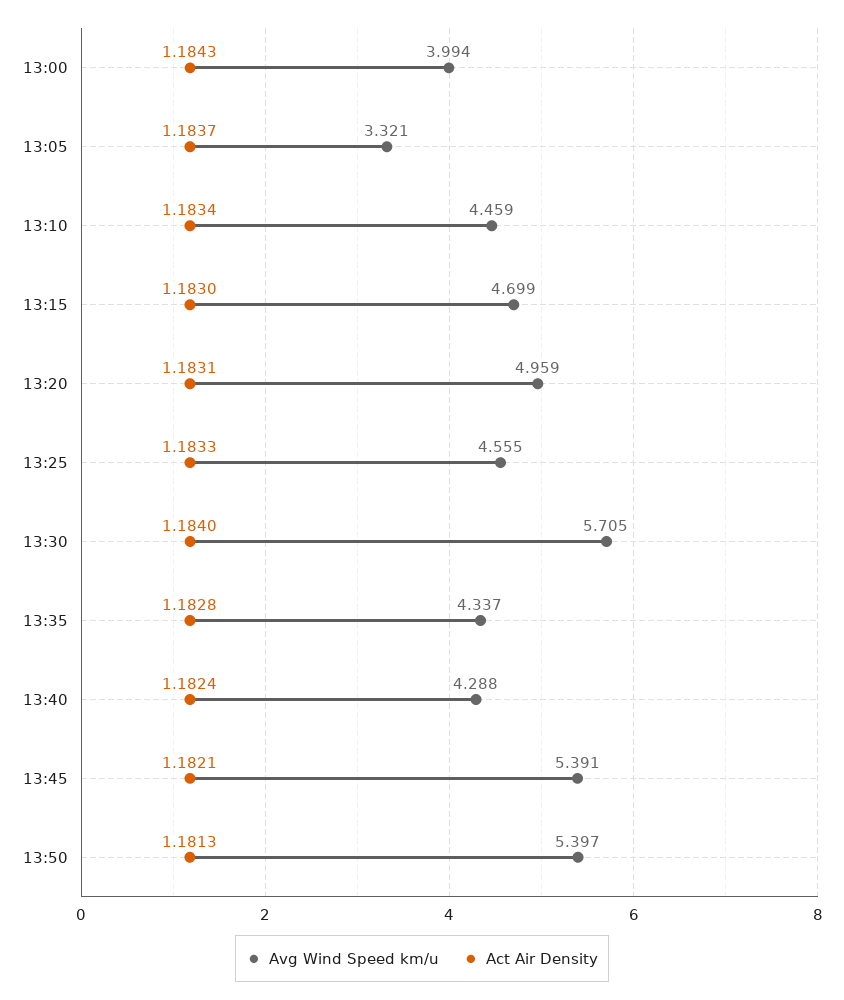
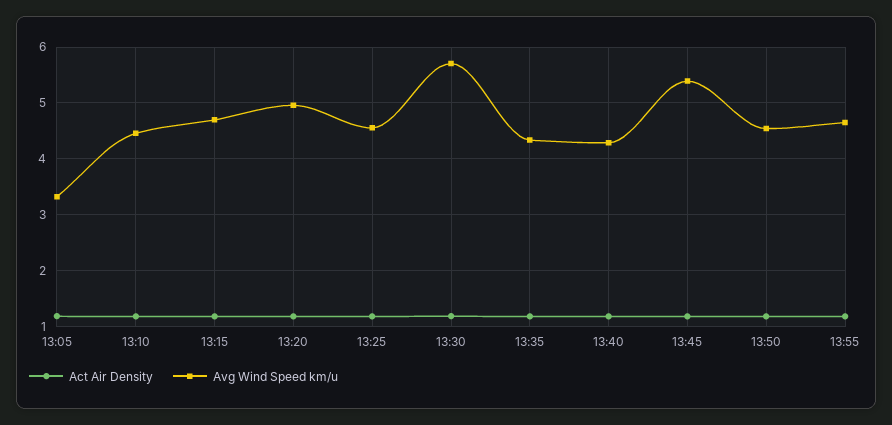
Avg Wind Speed km/u, 13:00: 3.994 -> none
Act Air Density, 13:00: 1.1843 -> none
Avg Wind Speed km/u, 13:50: 5.397 -> 4.6
Act Air Density, 13:55: none -> 1.2
Avg Wind Speed km/u, 13:55: none -> 4.6

